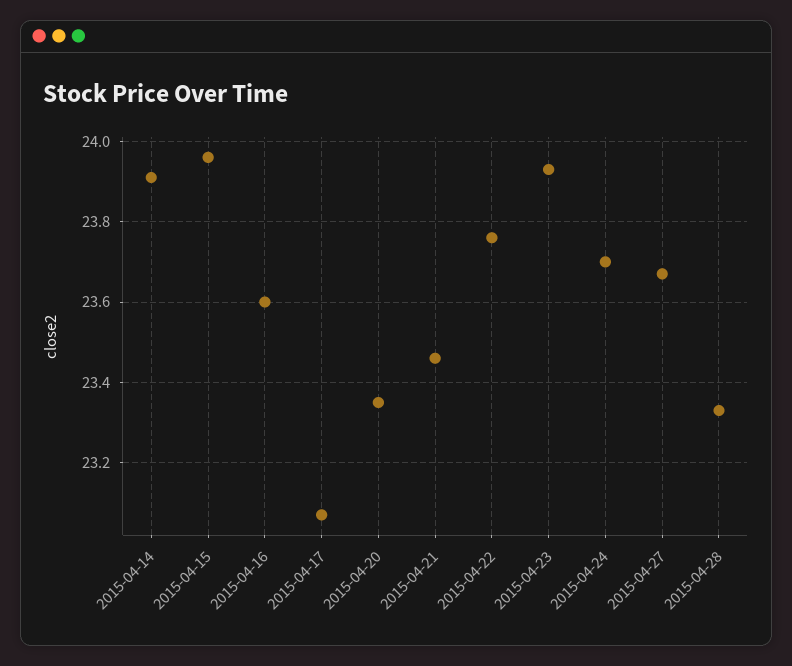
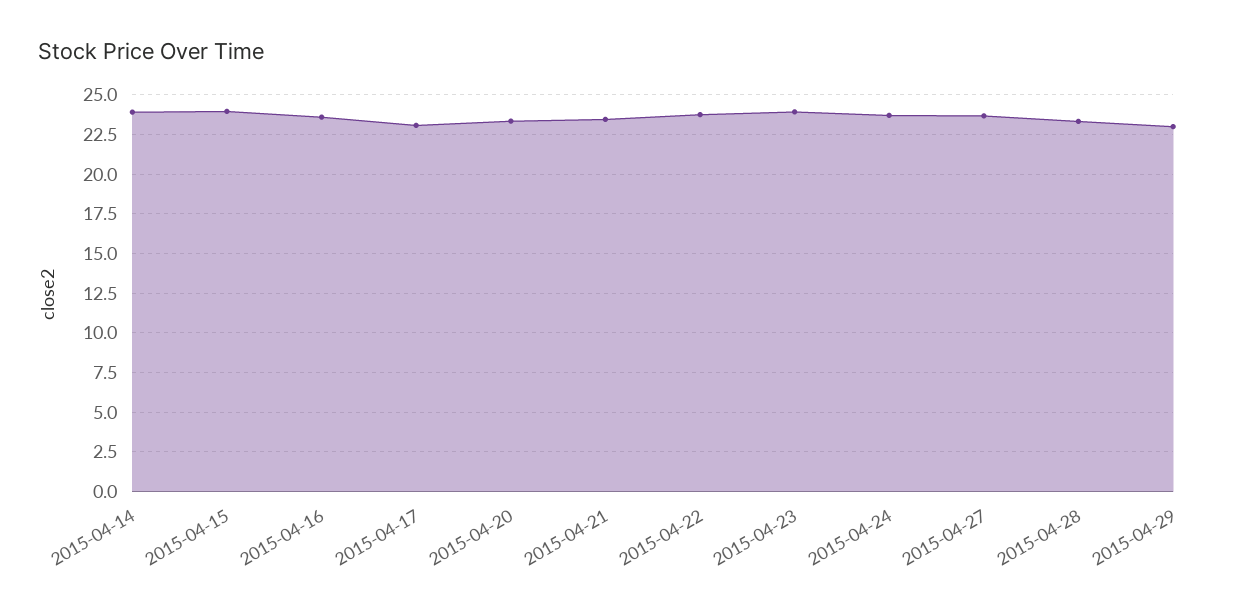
2015-04-29: none -> 23

